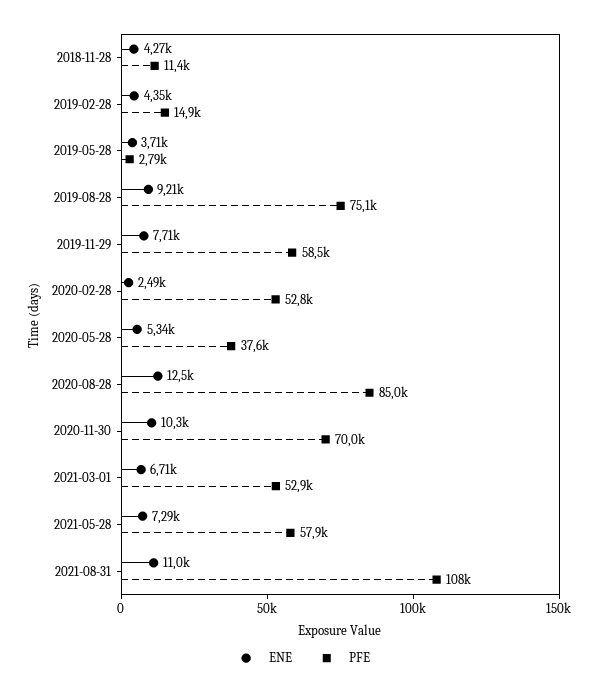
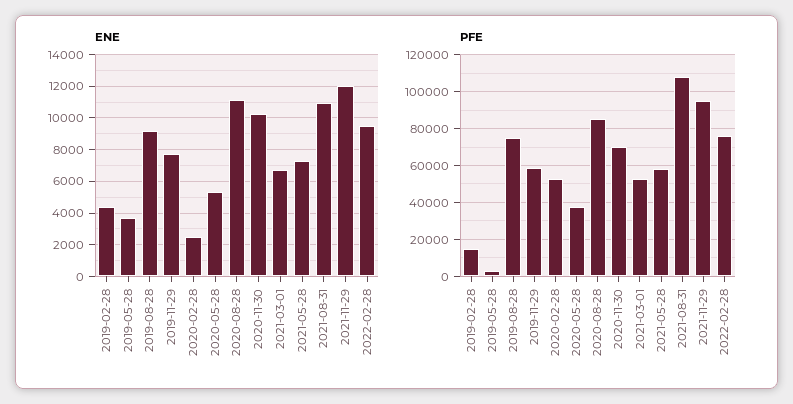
ENE, 2018-11-28: 4270 -> none
PFE, 2018-11-28: 11400 -> none
ENE, 2020-08-28: 12500 -> 11000
ENE, 2021-11-29: none -> 12000
ENE, 2022-02-28: none -> 9500
PFE, 2021-11-29: none -> 95000
PFE, 2022-02-28: none -> 75000

